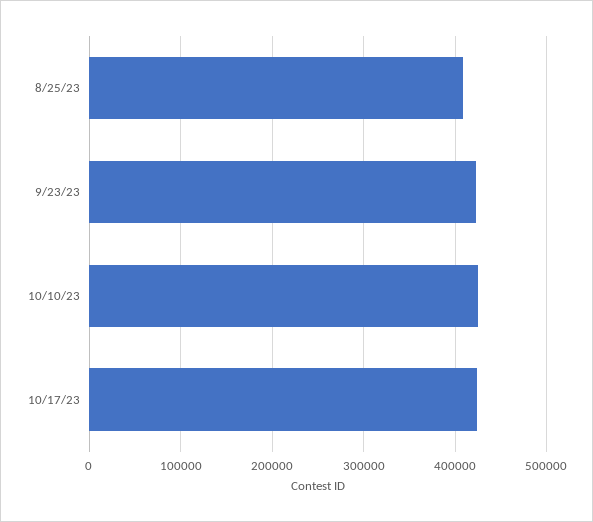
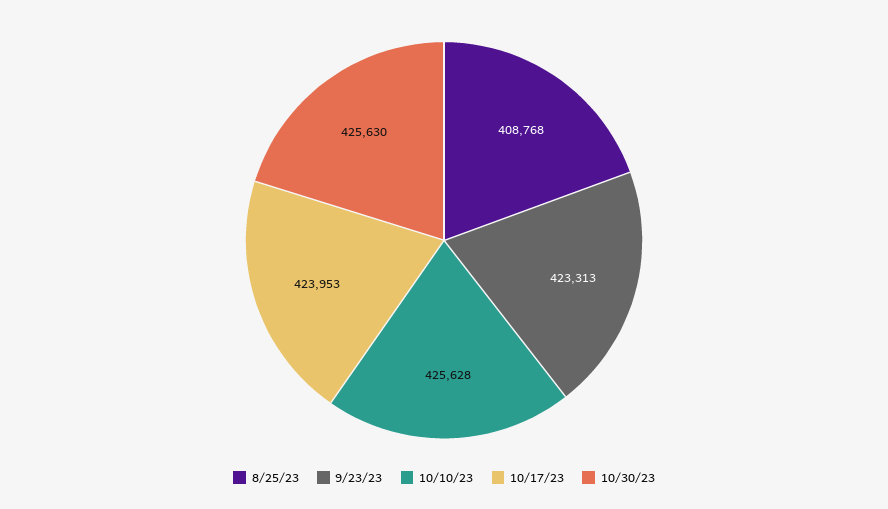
10/30/23: none -> 425630

